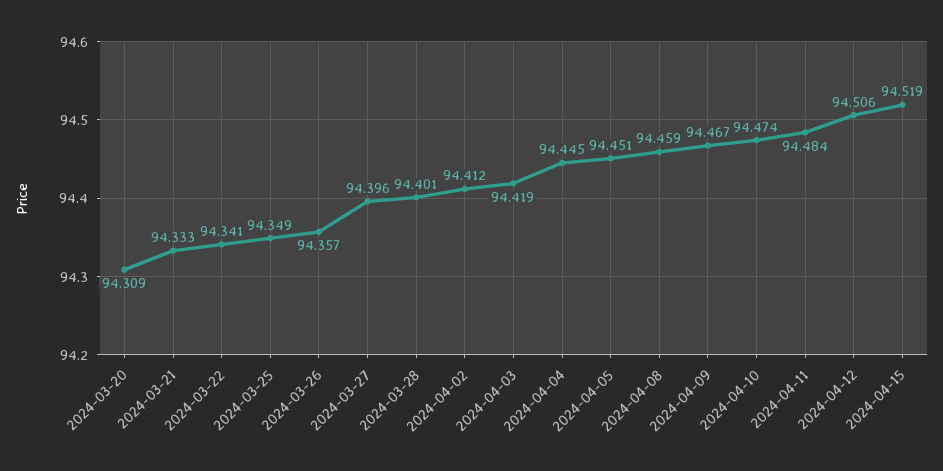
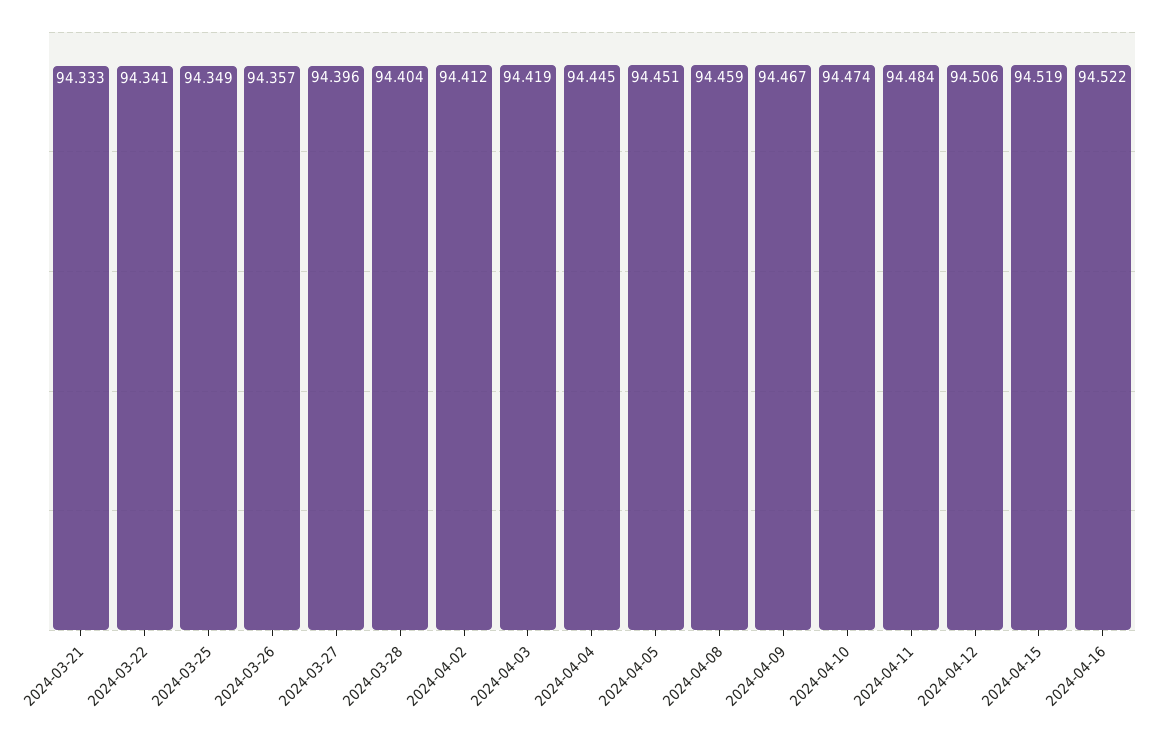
2024-03-20: 94.309 -> none
2024-03-28: 94.401 -> 94.404
2024-04-16: none -> 94.522

